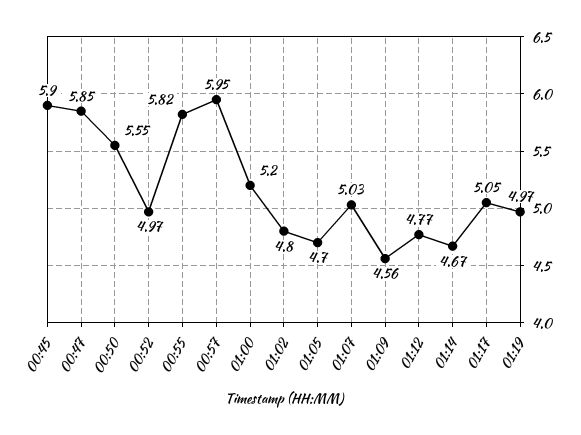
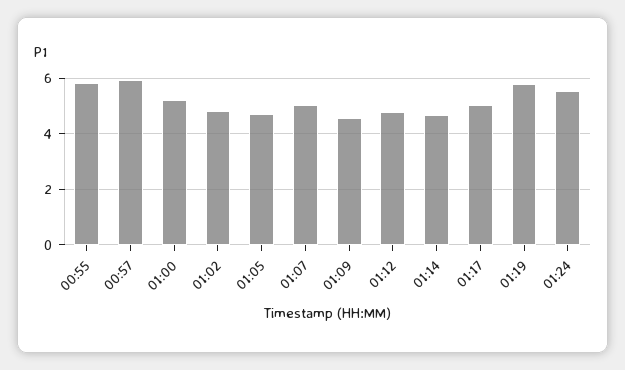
00:45: 5.9 -> none
00:47: 5.85 -> none
00:50: 5.55 -> none
00:52: 4.97 -> none
01:19: 4.97 -> 5.75
01:24: none -> 5.5

